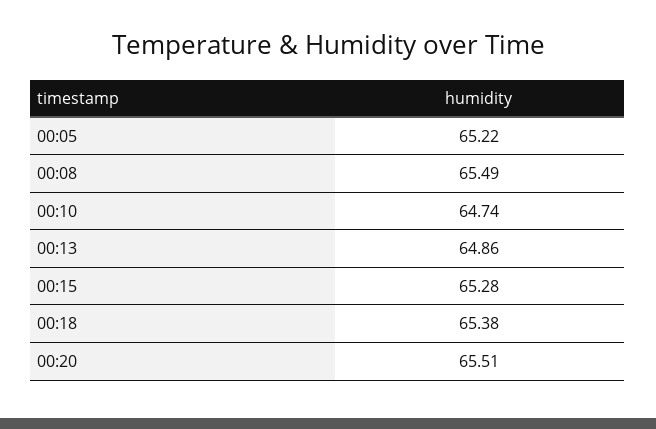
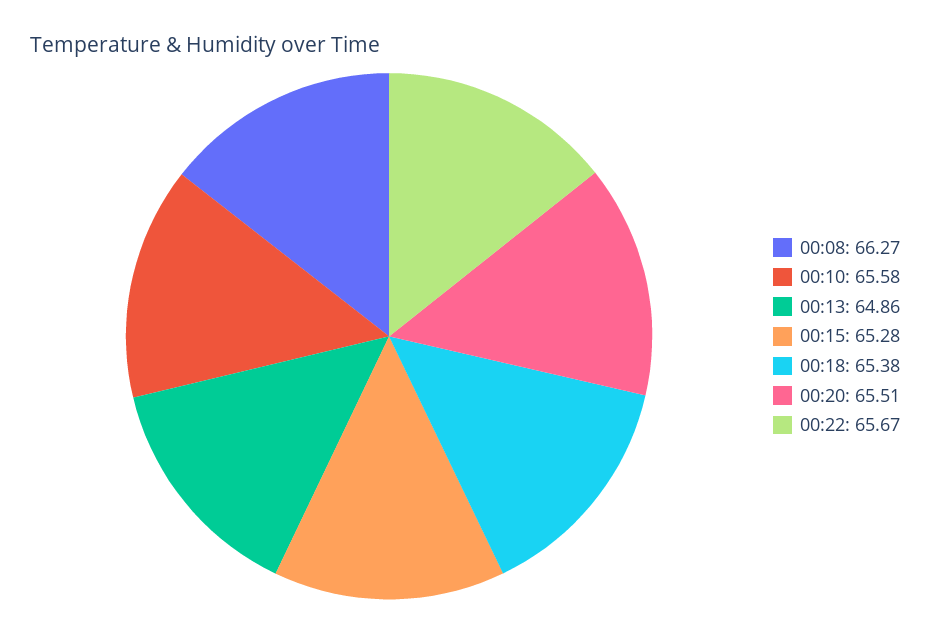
00:05: 65.22 -> none
00:08: 65.49 -> 66.27
00:10: 64.74 -> 65.58
00:22: none -> 65.67

